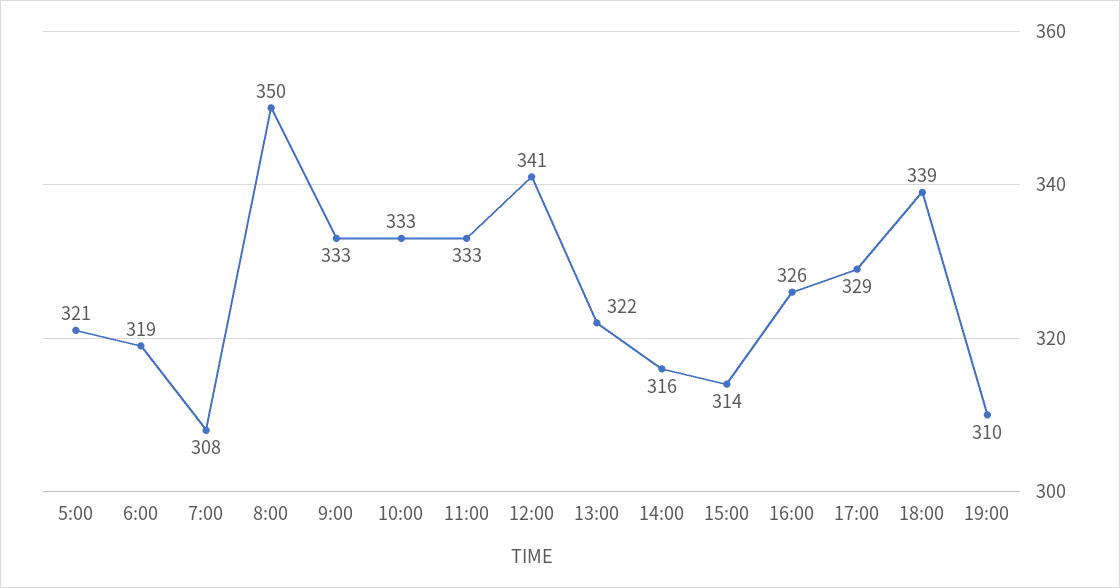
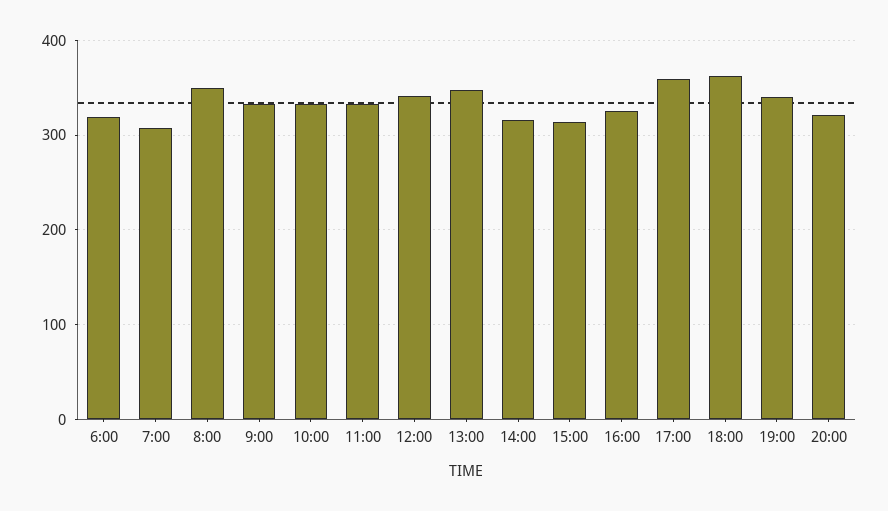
5:00: 321 -> none
13:00: 322 -> 350
17:00: 329 -> 360
18:00: 339 -> 360
19:00: 310 -> 340
20:00: none -> 320

